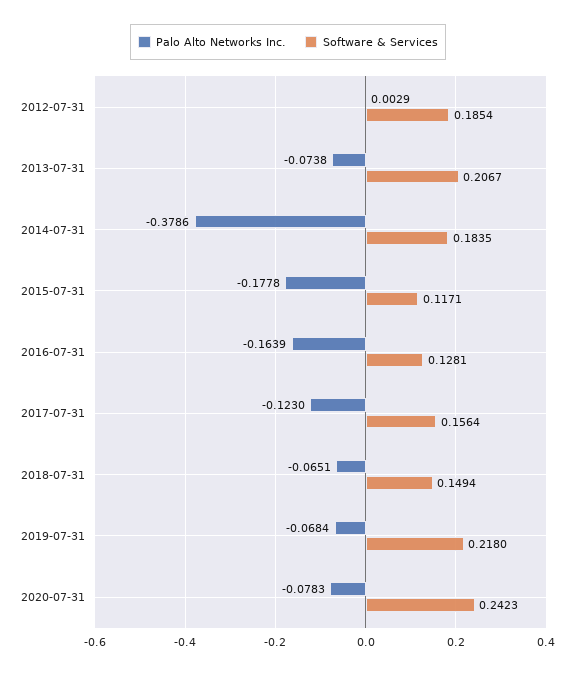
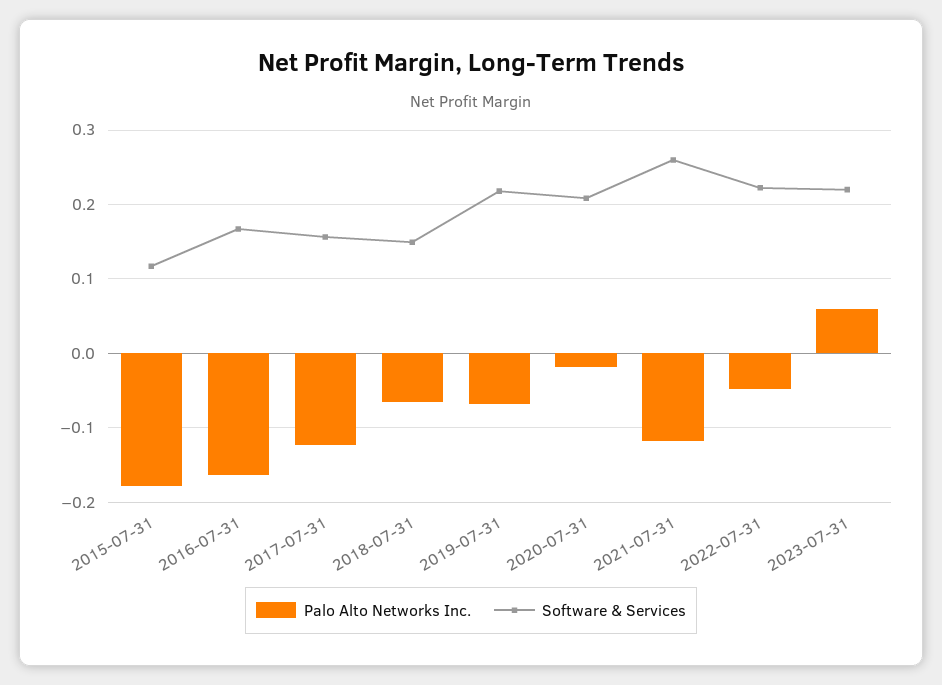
Palo Alto Networks Inc., 2012-07-31: 0.0029 -> none
Software & Services, 2012-07-31: 0.1854 -> none
Palo Alto Networks Inc., 2013-07-31: -0.0738 -> none
Software & Services, 2013-07-31: 0.2067 -> none
Palo Alto Networks Inc., 2014-07-31: -0.3786 -> none
Software & Services, 2014-07-31: 0.1835 -> none
Software & Services, 2016-07-31: 0.1281 -> 0.17
Palo Alto Networks Inc., 2020-07-31: -0.0783 -> -0.02
Software & Services, 2020-07-31: 0.2423 -> 0.21
Palo Alto Networks Inc., 2021-07-31: none -> -0.12
Software & Services, 2021-07-31: none -> 0.26
Palo Alto Networks Inc., 2022-07-31: none -> -0.05
Software & Services, 2022-07-31: none -> 0.22
Palo Alto Networks Inc., 2023-07-31: none -> 0.06
Software & Services, 2023-07-31: none -> 0.22

